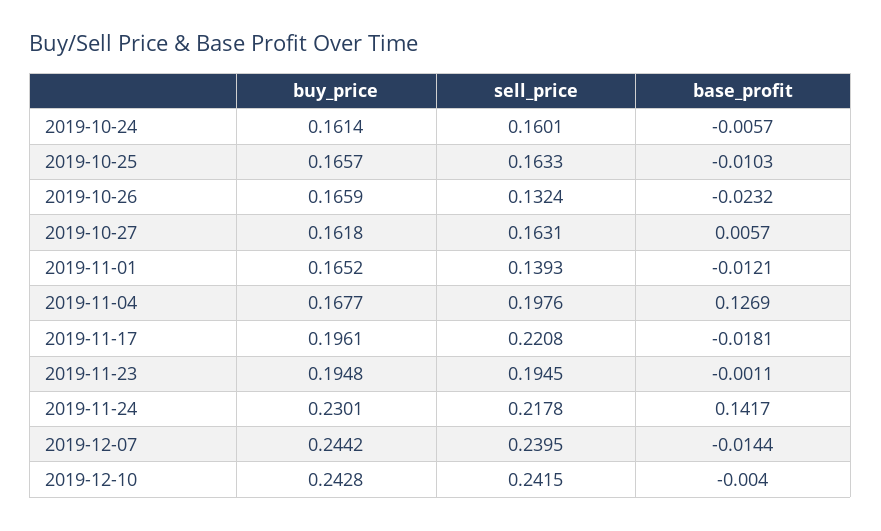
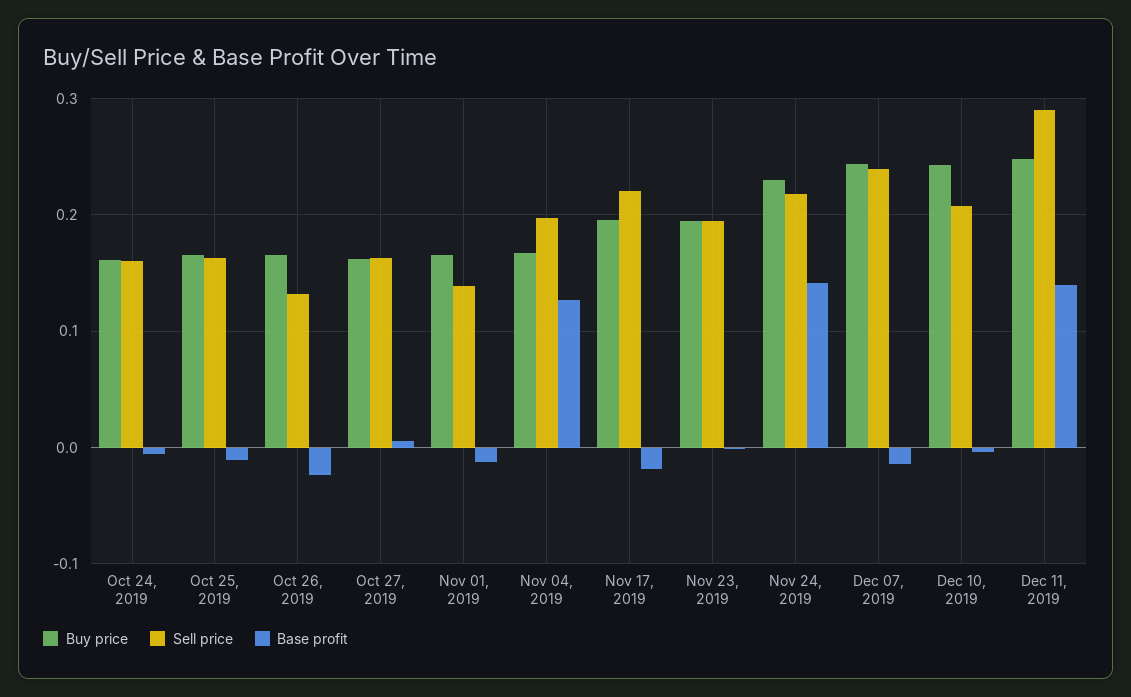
sell_price, 2019-12-10: 0.2415 -> 0.21
buy_price, Dec 11, 2019: none -> 0.25
sell_price, Dec 11, 2019: none -> 0.29
base_profit, Dec 11, 2019: none -> 0.14

